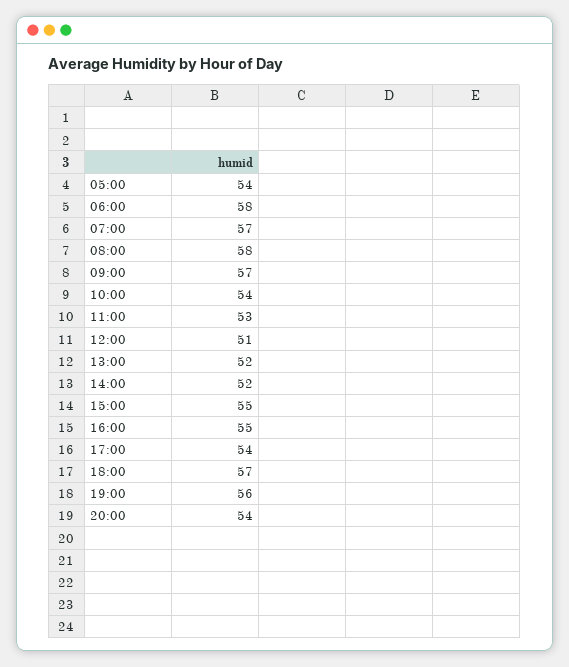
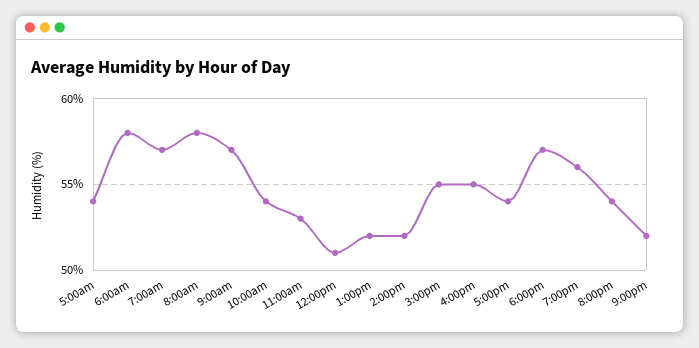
9:00pm: none -> 52

